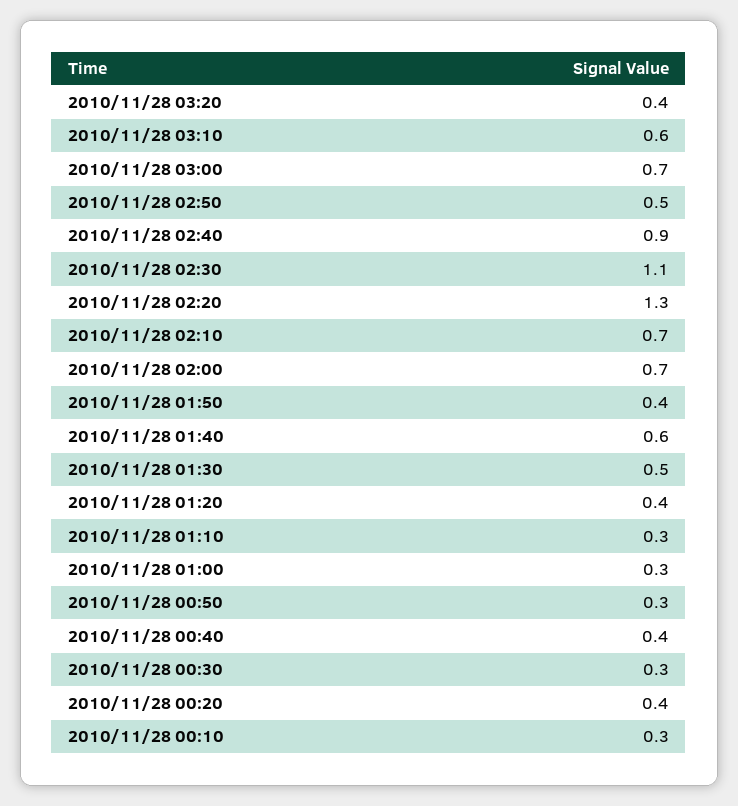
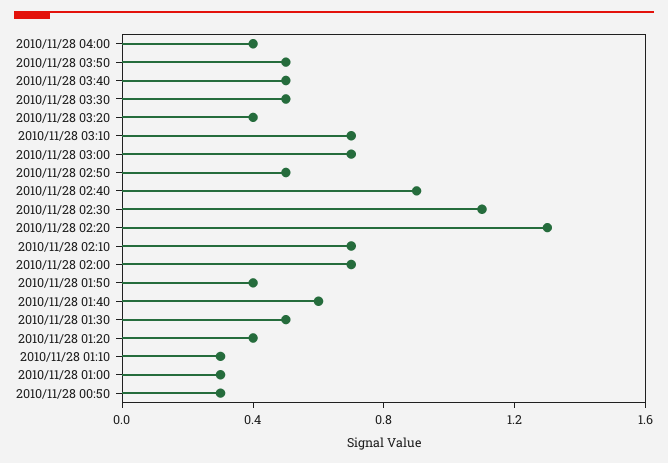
2010/11/28 03:10: 0.6 -> 0.7
2010/11/28 00:40: 0.4 -> none
2010/11/28 00:30: 0.3 -> none
2010/11/28 00:20: 0.4 -> none
2010/11/28 00:10: 0.3 -> none
2010/11/28 04:00: none -> 0.4
2010/11/28 03:50: none -> 0.5
2010/11/28 03:40: none -> 0.5
2010/11/28 03:30: none -> 0.5

